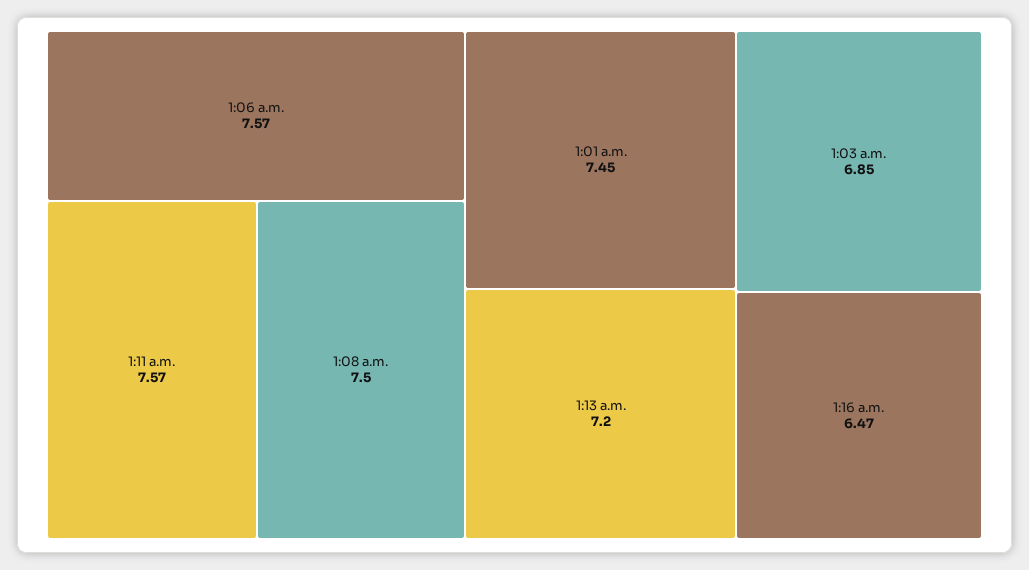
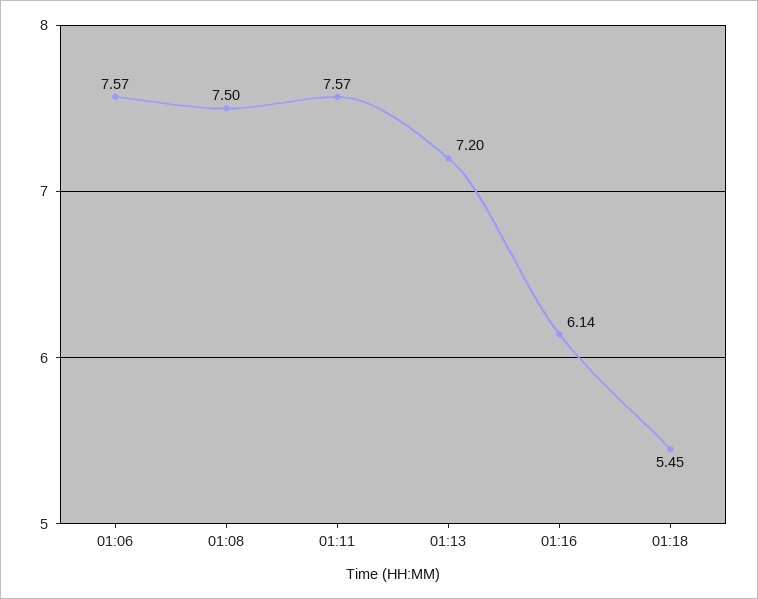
1:01 a.m.: 7.45 -> none
1:03 a.m.: 6.85 -> none
1:16 a.m.: 6.47 -> 6.14
01:18: none -> 5.45

